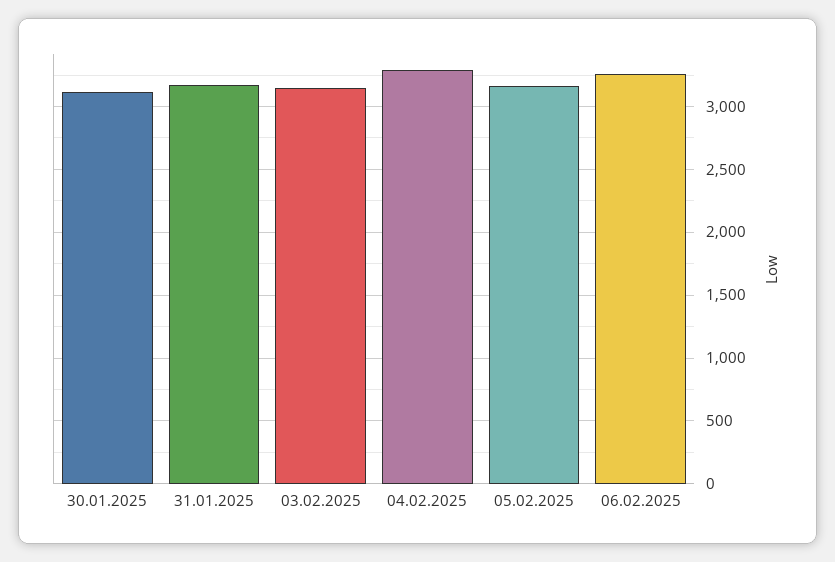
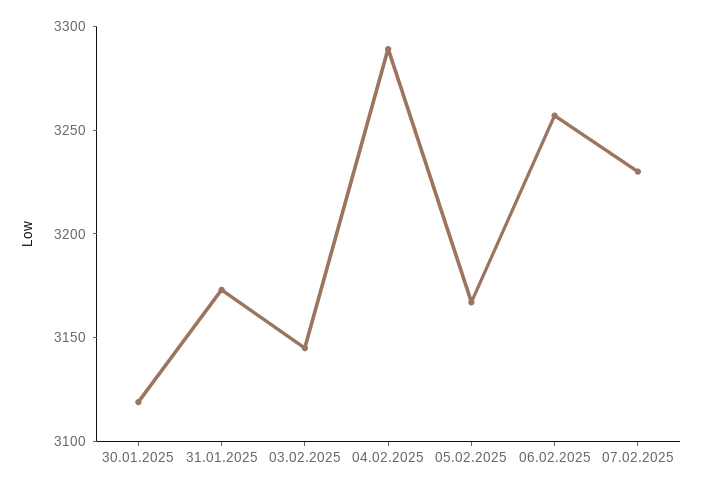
07.02.2025: none -> 3230

